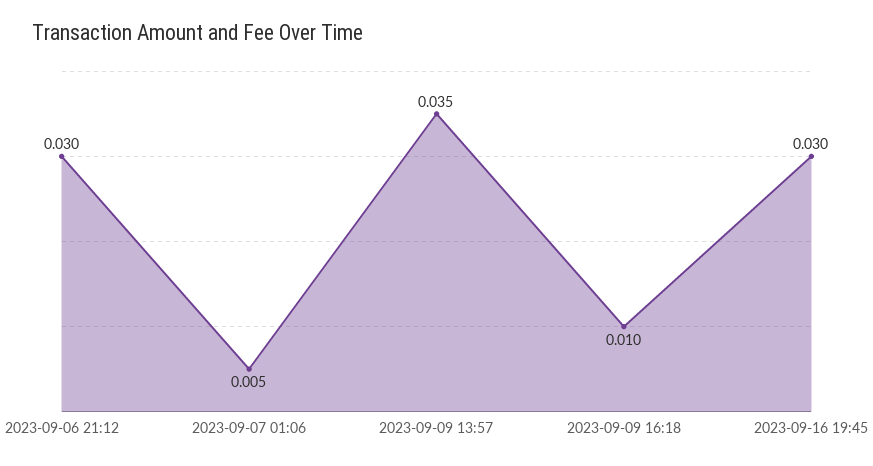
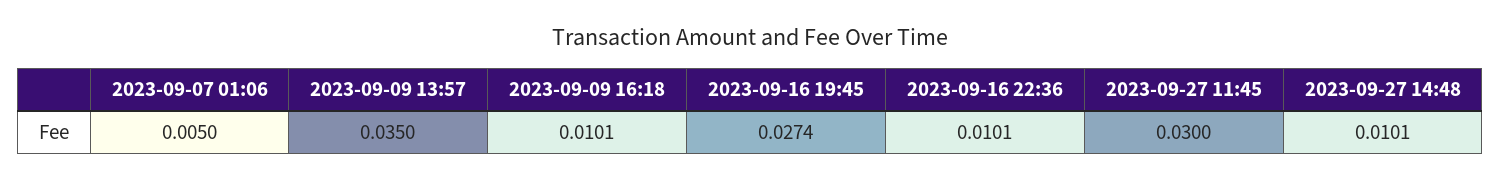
2023-09-06 21:12: 0.03 -> none
2023-09-16 19:45: 0.03 -> 0.0274
2023-09-16 22:36: none -> 0.0101
2023-09-27 11:45: none -> 0.03
2023-09-27 14:48: none -> 0.0101

